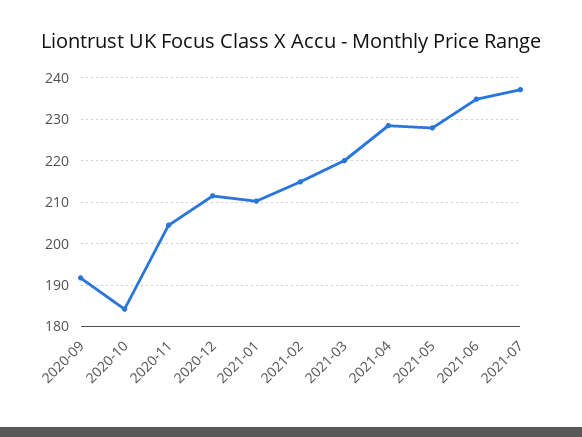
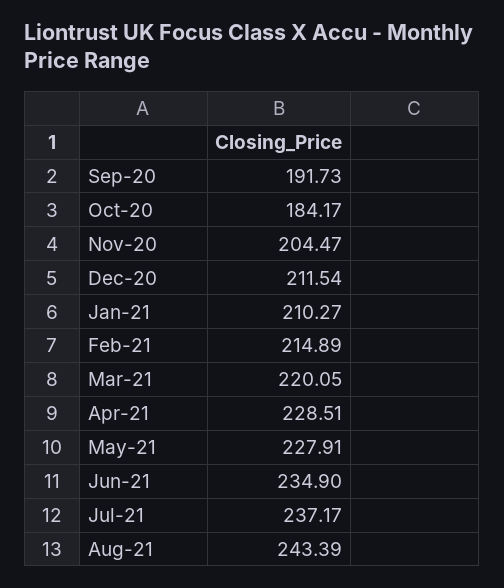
Aug-21: none -> 243.39

